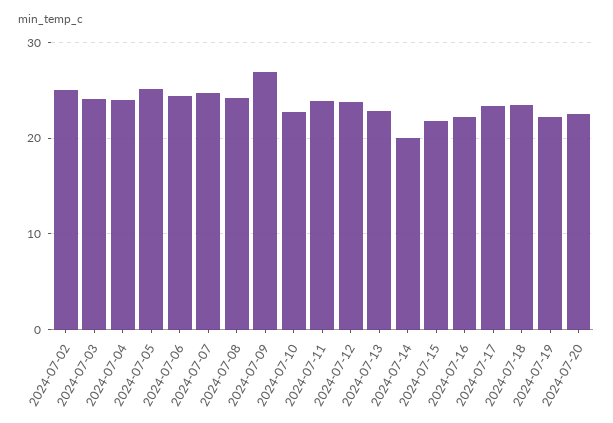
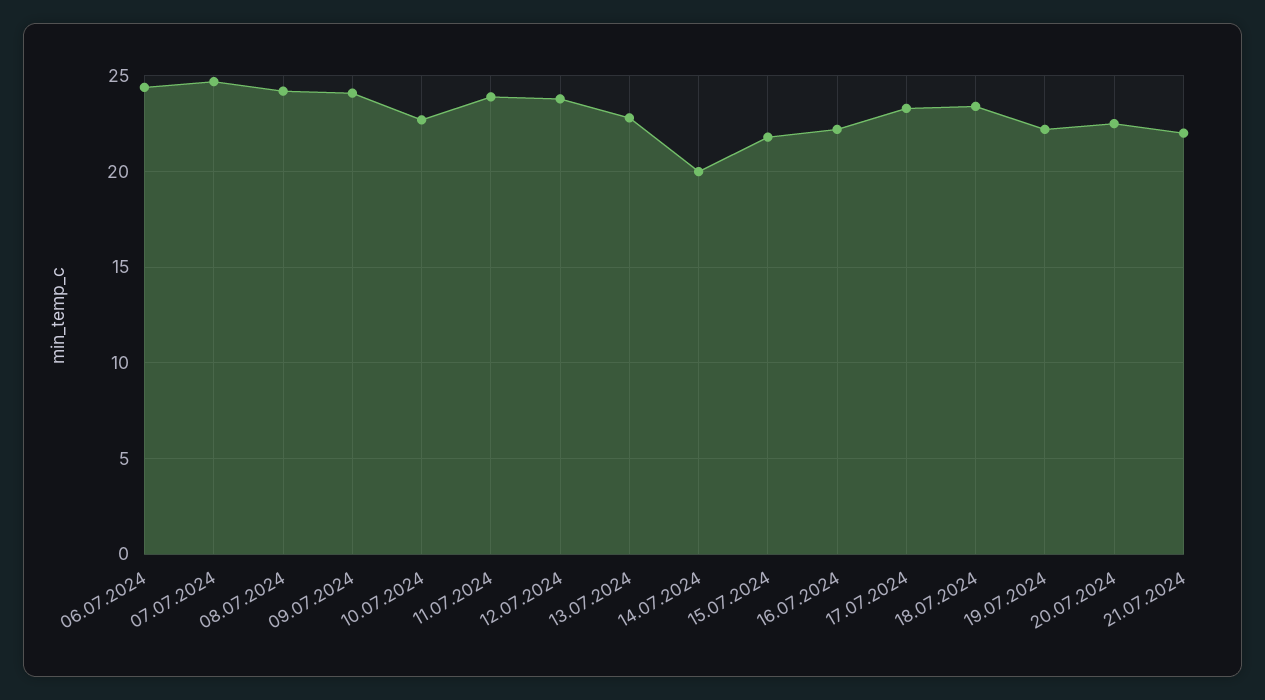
2024-07-02: 25 -> none
2024-07-03: 24 -> none
2024-07-04: 24 -> none
2024-07-05: 25 -> none
2024-07-09: 27 -> 24
21.07.2024: none -> 22

